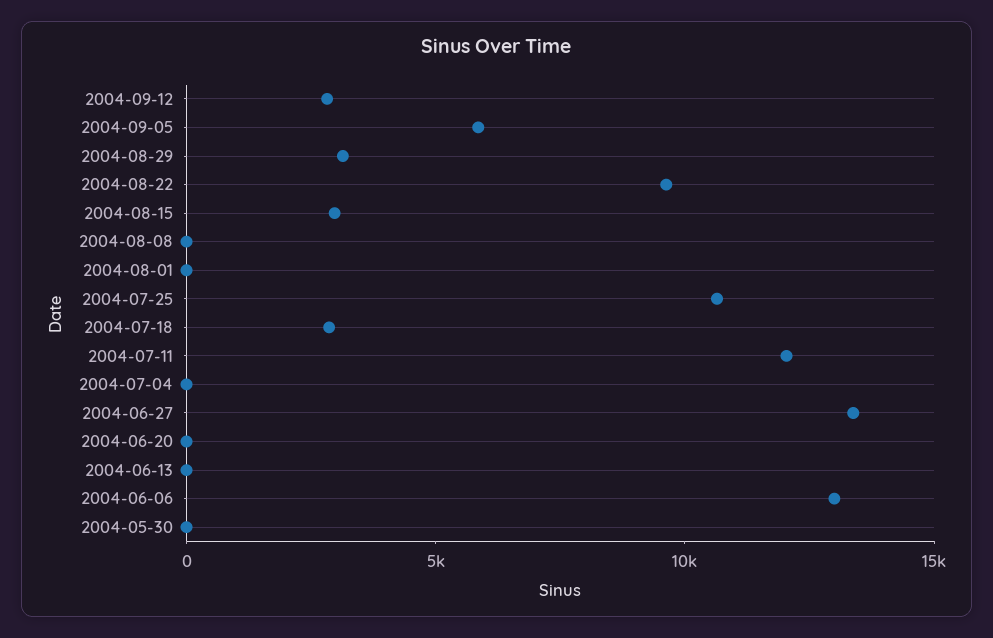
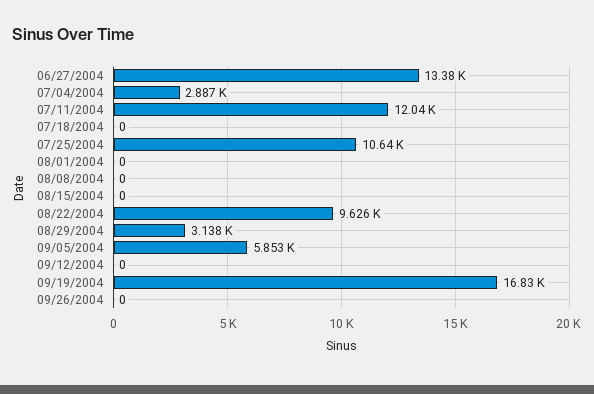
2004-09-12: 3000 -> 0
2004-08-15: 3000 -> 0
2004-07-18: 3000 -> 0
2004-07-04: 0 -> 2887
2004-06-20: 0 -> none
2004-06-13: 0 -> none
2004-06-06: 13000 -> none
2004-05-30: 0 -> none
09/19/2004: none -> 16830
09/26/2004: none -> 0

